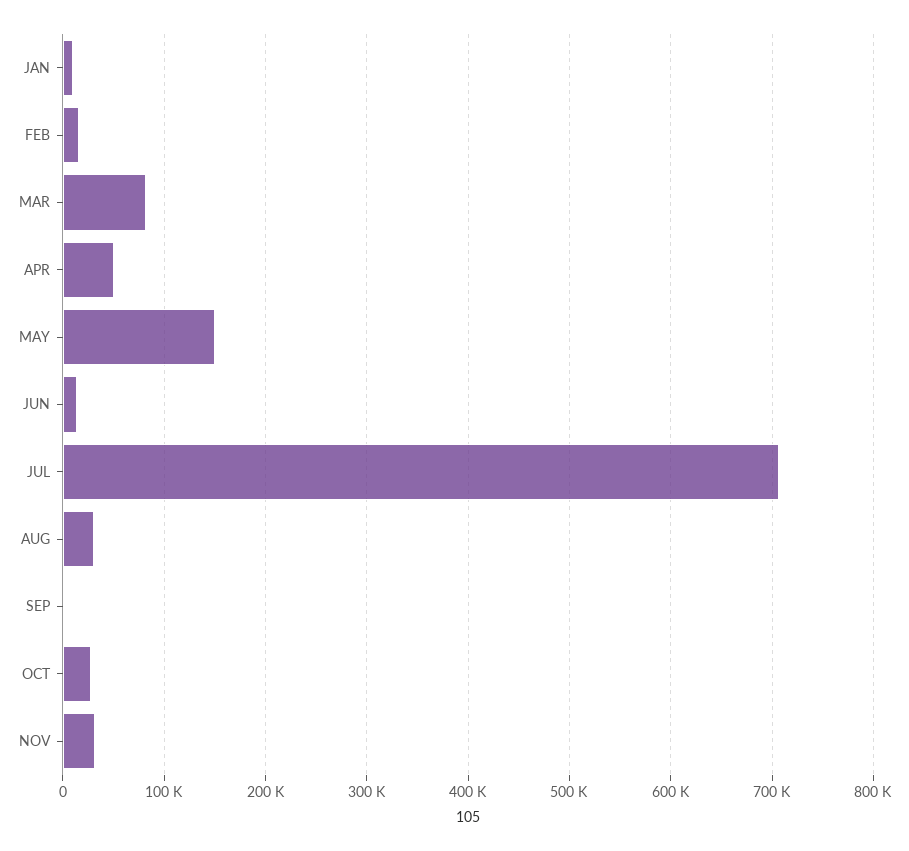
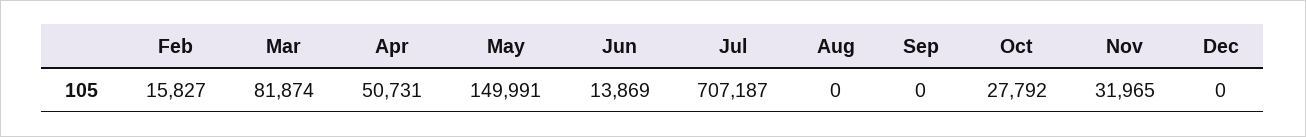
JAN: 10000 -> none
AUG: 30000 -> 0
Dec: none -> 0

